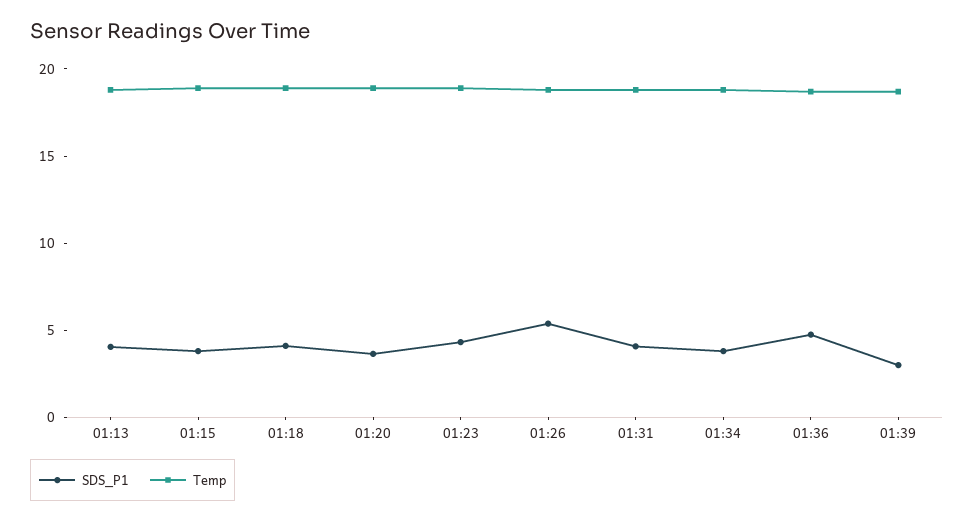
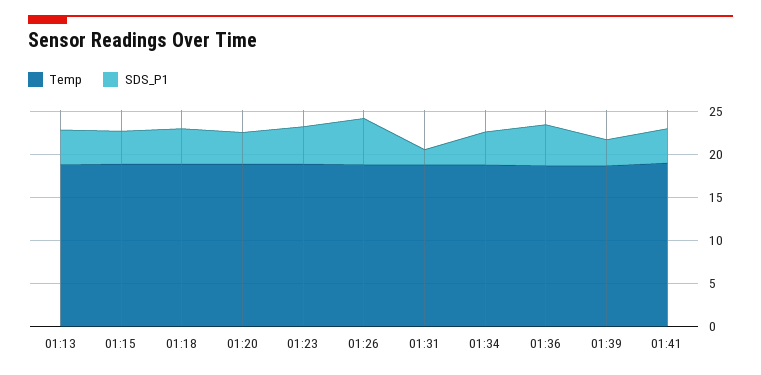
SDS_P1, 01:31: 4 -> 2
Temp, 01:41: none -> 19
SDS_P1, 01:41: none -> 4

